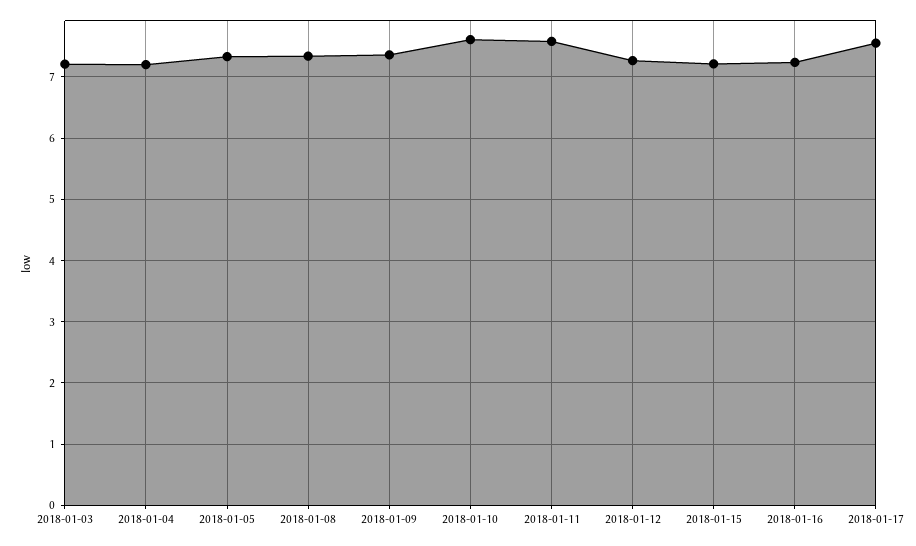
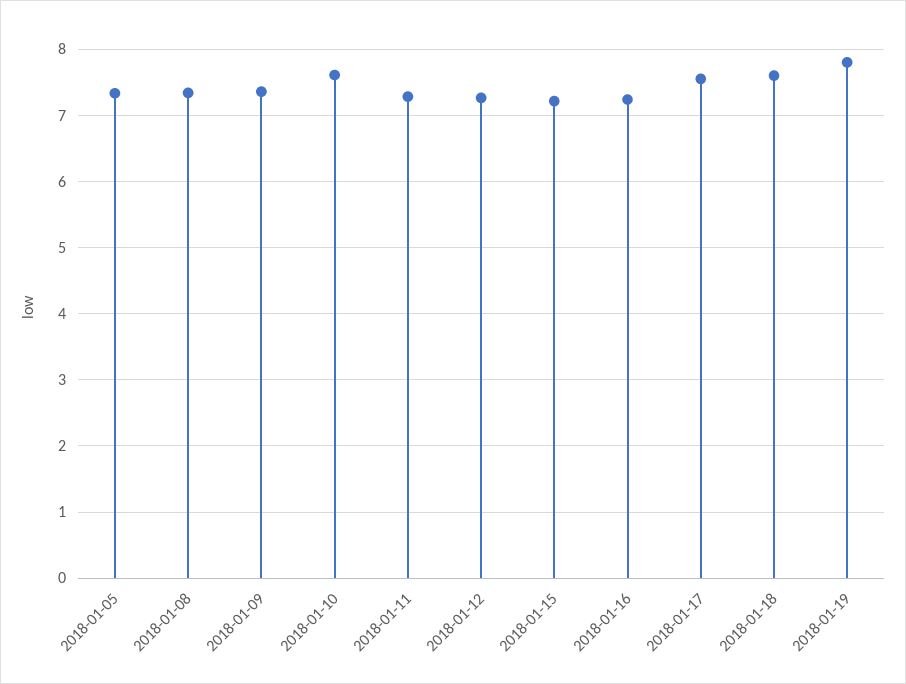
2018-01-03: 7.2 -> none
2018-01-04: 7.2 -> none
2018-01-11: 7.6 -> 7.3
2018-01-18: none -> 7.6
2018-01-19: none -> 7.8

